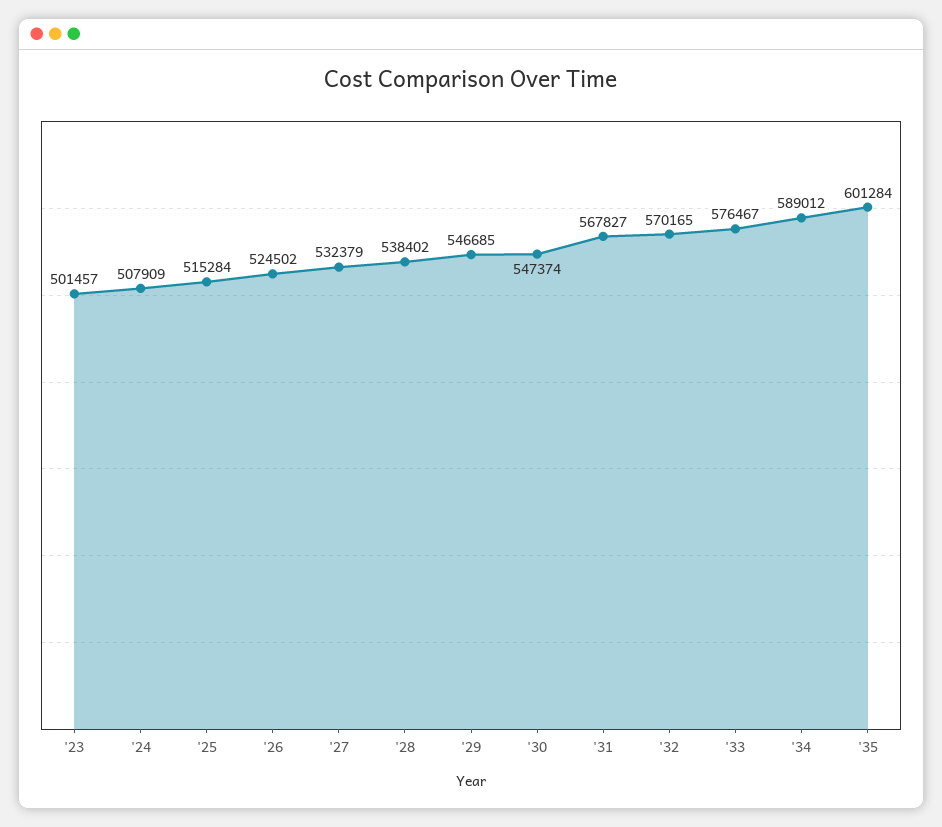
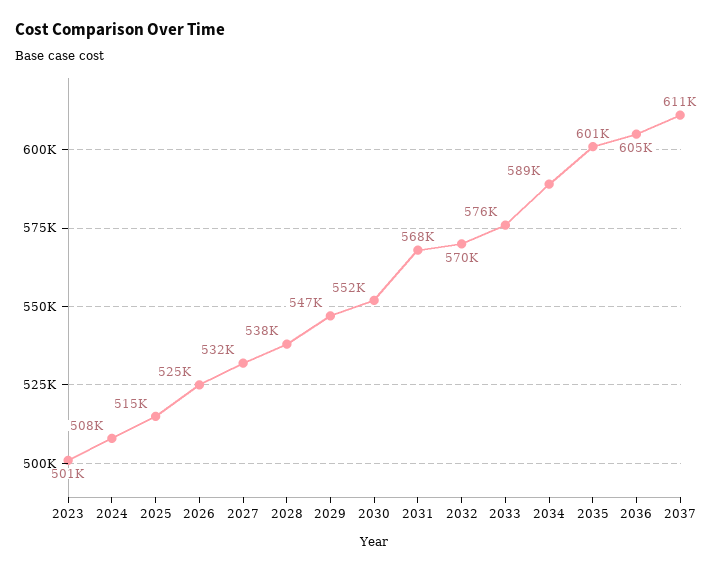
'30: 547374 -> 552000
2036: none -> 605000
2037: none -> 611000

